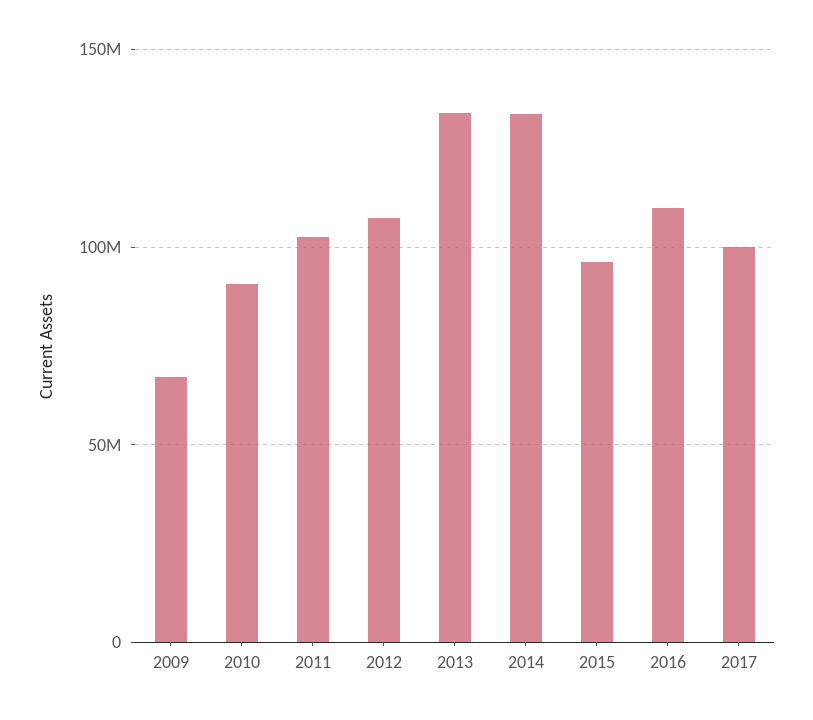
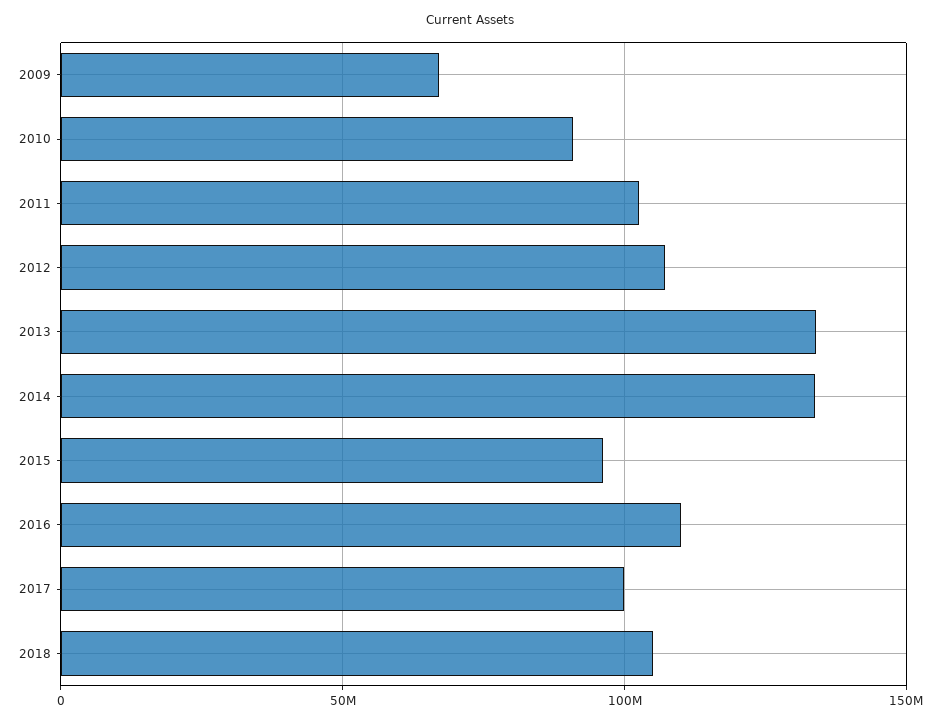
2018: none -> 105000000

